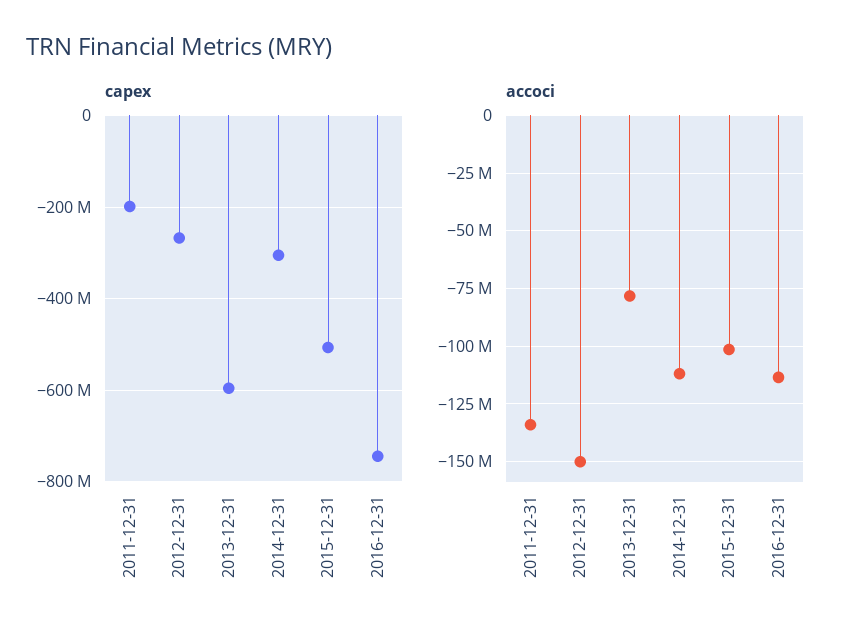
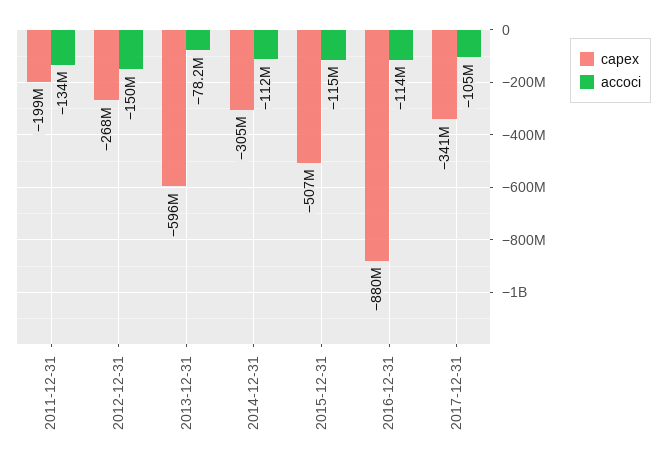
capex, 2016-12-31: -740000000 -> -880000000
accoci, 2015-12-31: -100000000 -> -115000000
capex, 2017-12-31: none -> -341000000
accoci, 2017-12-31: none -> -105000000

